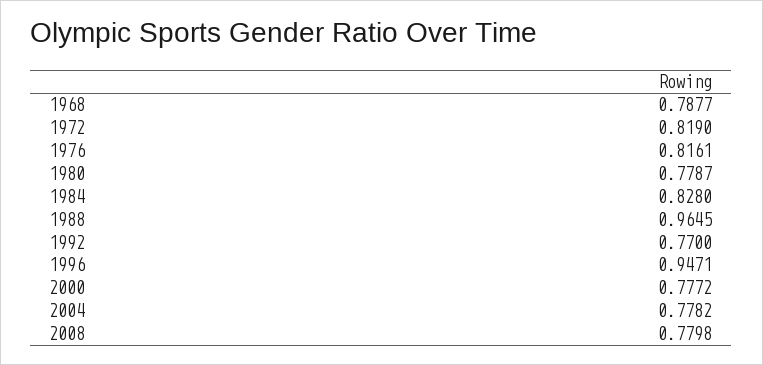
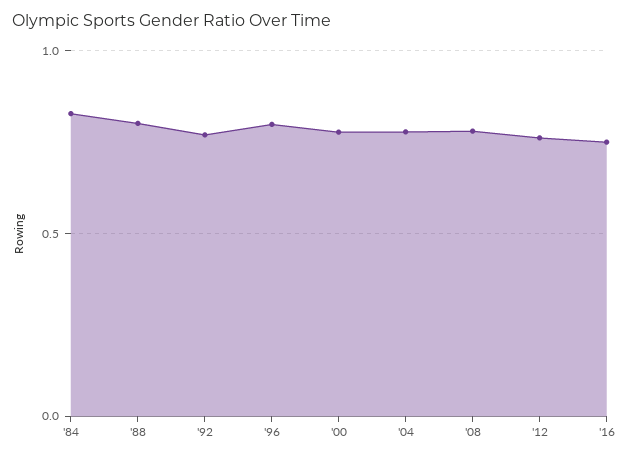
1968: 0.7877 -> none
1972: 0.819 -> none
1976: 0.8161 -> none
1980: 0.7787 -> none
1988: 0.9645 -> 0.8
1996: 0.9471 -> 0.8
'12: none -> 0.75
'16: none -> 0.75

